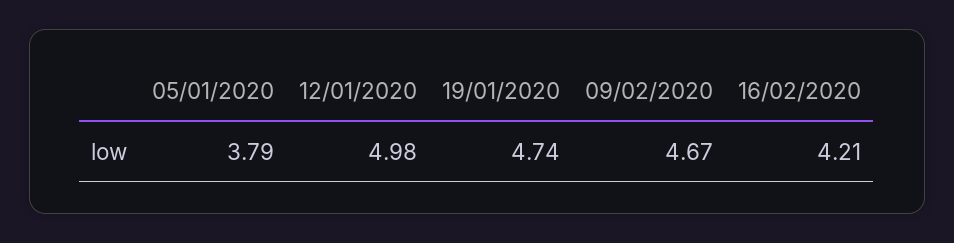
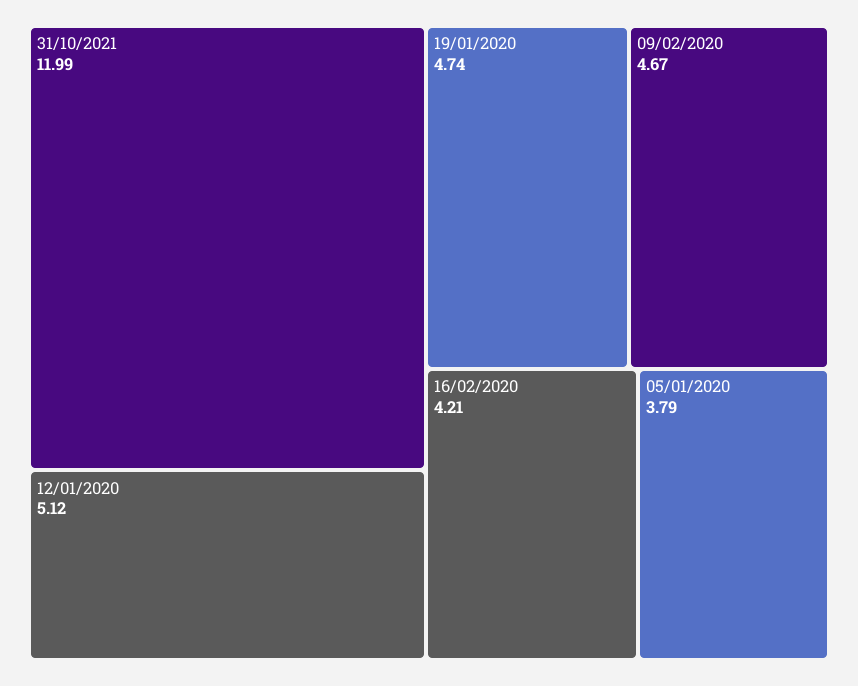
12/01/2020: 4.98 -> 5.12
31/10/2021: none -> 11.99

